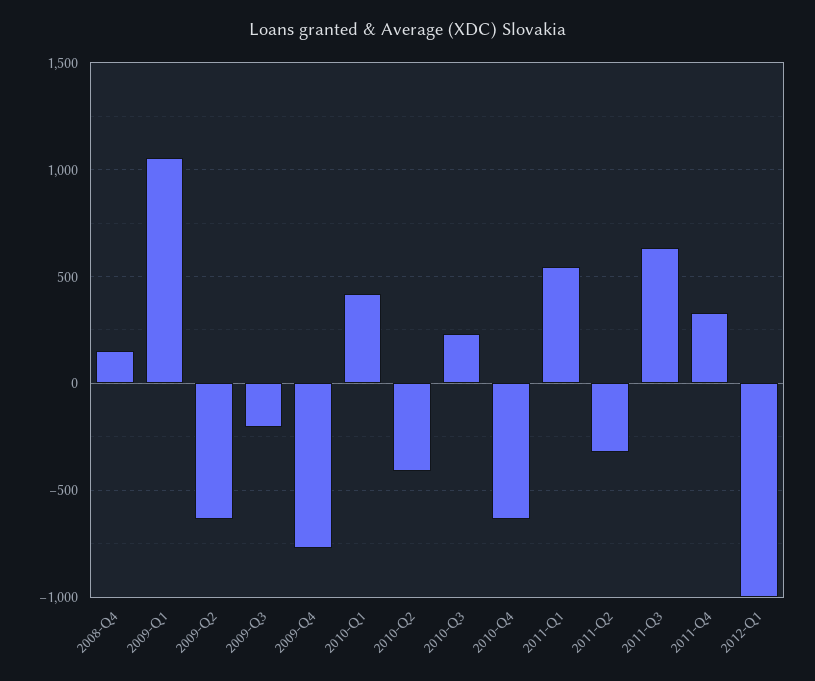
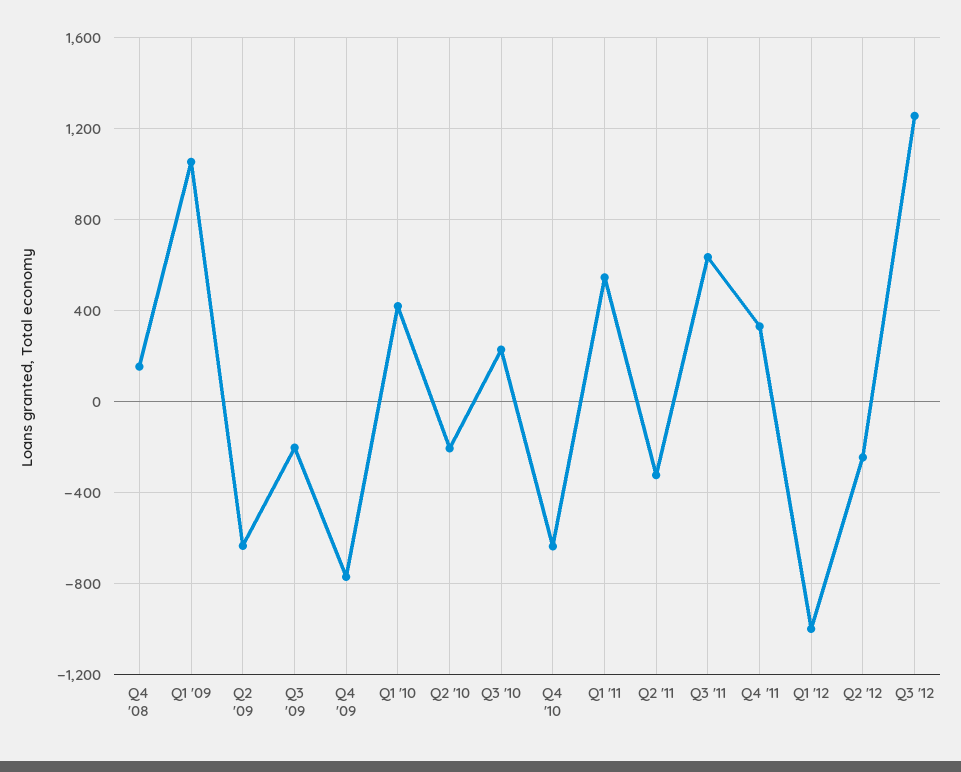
2010-Q2: -400 -> -200
Q2 '12: none -> -250
Q3 '12: none -> 1250

